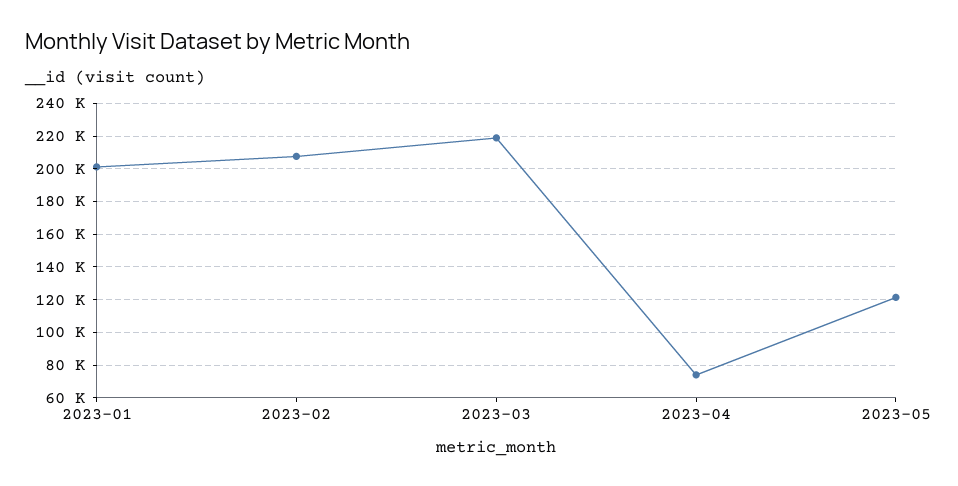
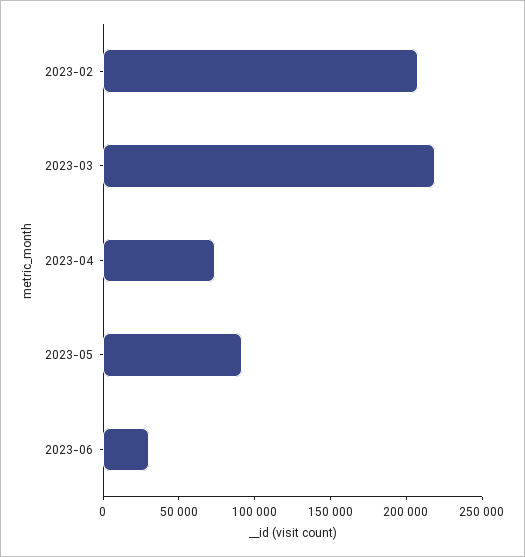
2023-01: 200000 -> none
2023-05: 120000 -> 90000
2023-06: none -> 30000

